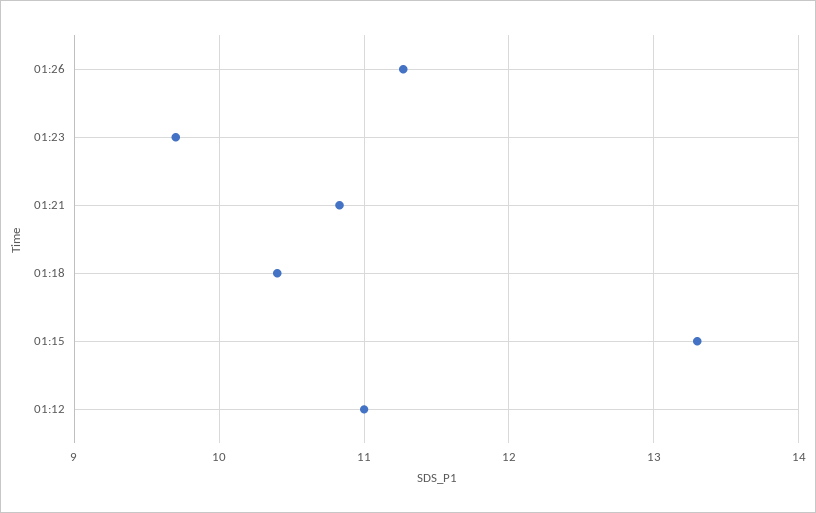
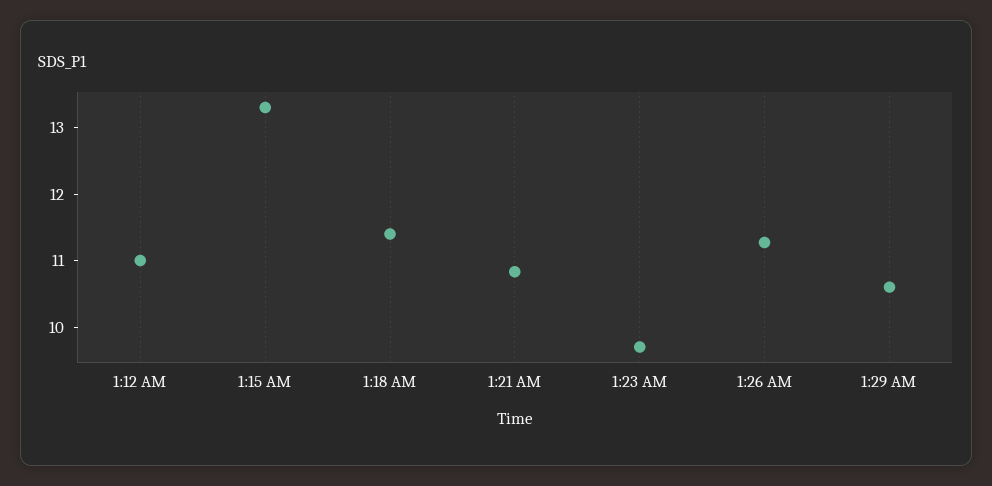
01:18: 10.4 -> 11.4
1:29 AM: none -> 10.6

